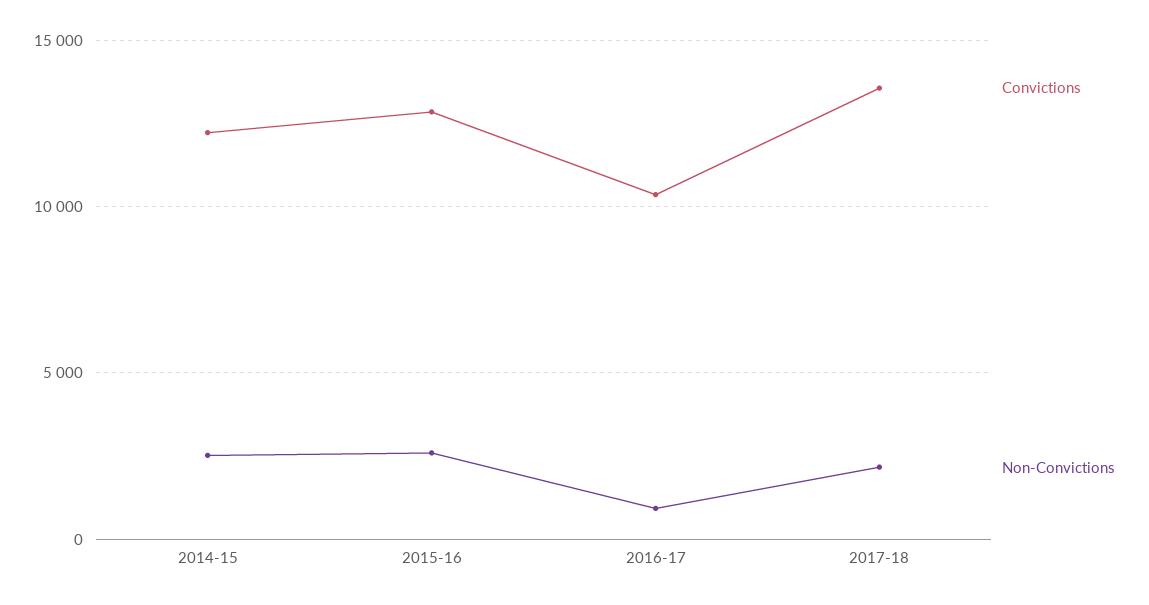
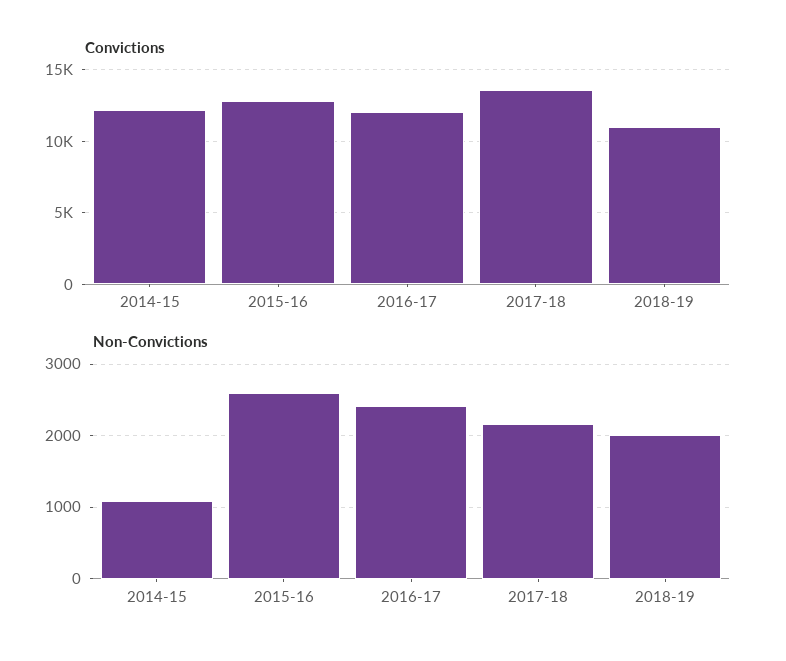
Non-Convictions, 2014-15: 2500 -> 1100
Convictions, 2016-17: 10500 -> 12000
Non-Convictions, 2016-17: 1000 -> 2400
Convictions, 2018-19: none -> 11000
Non-Convictions, 2018-19: none -> 2000

